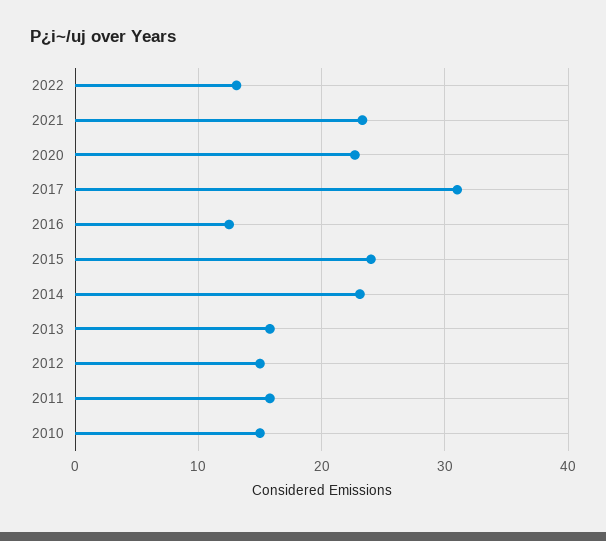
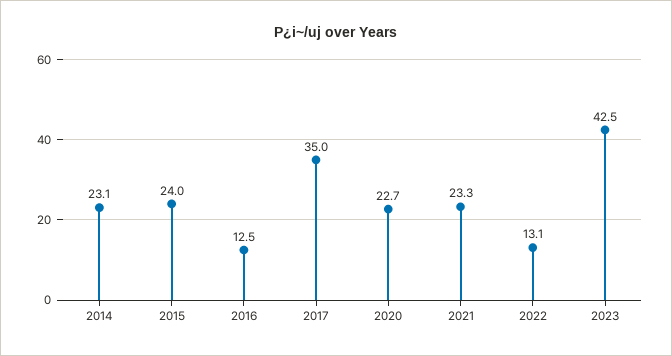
2017: 31 -> 35
2013: 16 -> none
2012: 15 -> none
2011: 16 -> none
2010: 15 -> none
2023: none -> 42.5

